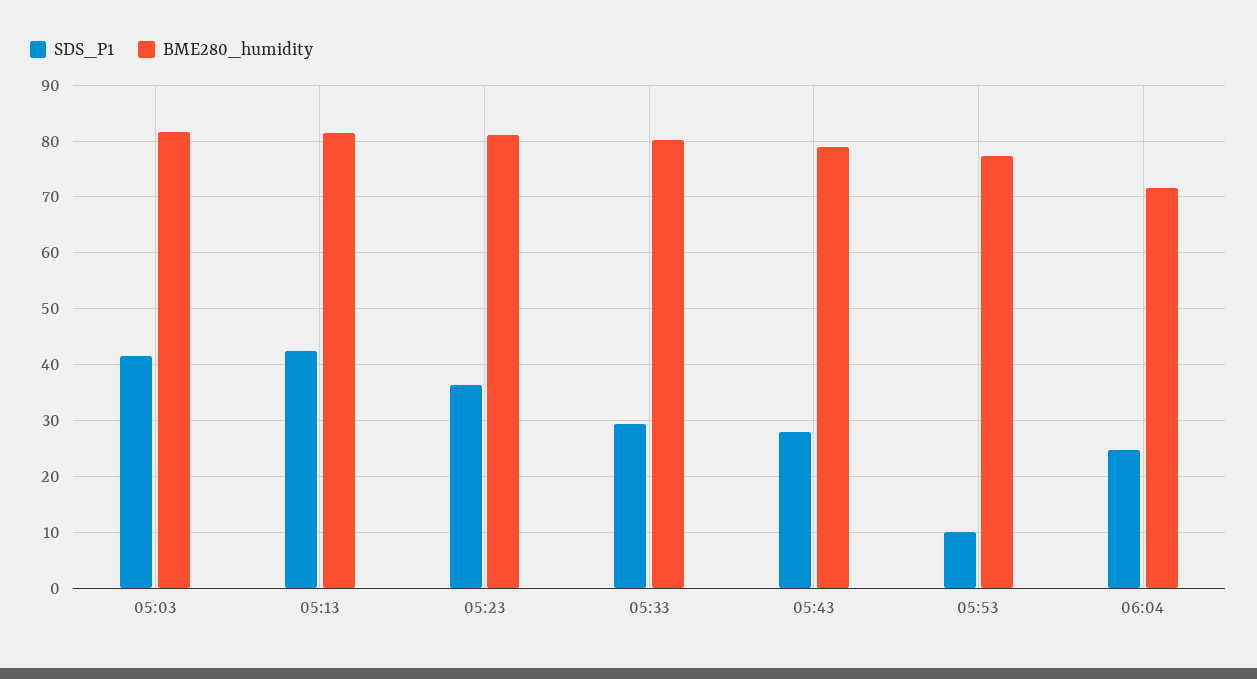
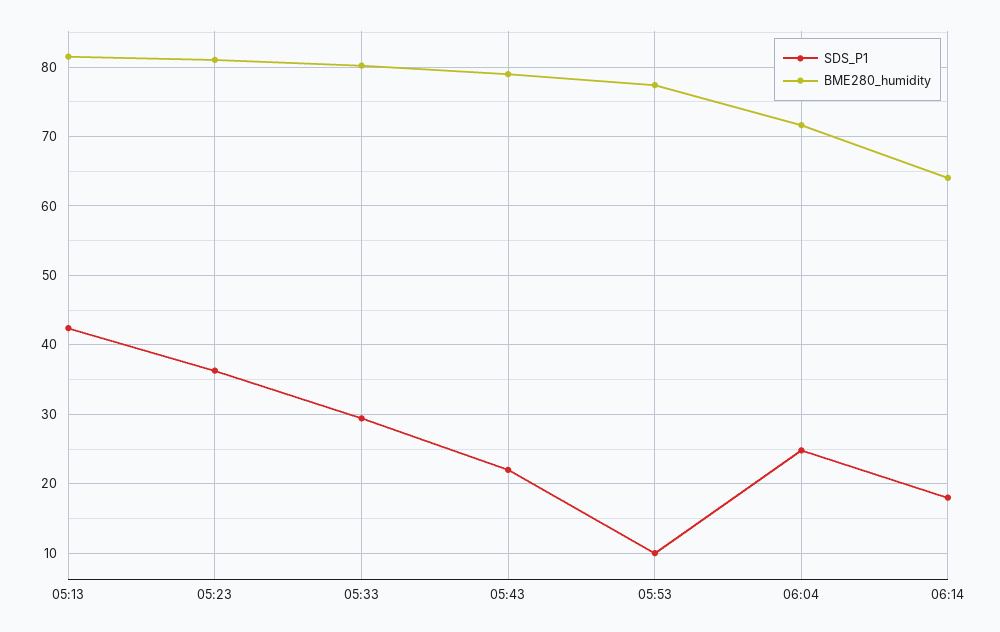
SDS_P1, 05:03: 42 -> none
BME280_humidity, 05:03: 82 -> none
SDS_P1, 05:43: 28 -> 22
SDS_P1, 06:14: none -> 18
BME280_humidity, 06:14: none -> 64

